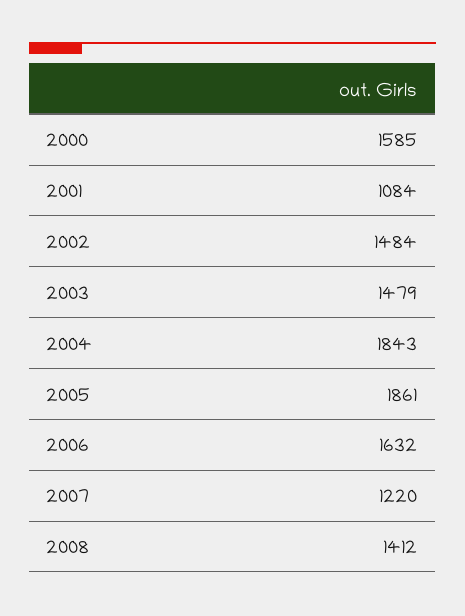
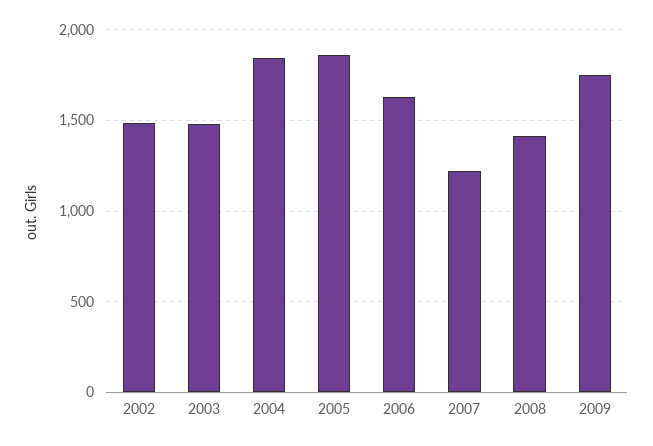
2000: 1585 -> none
2001: 1084 -> none
2009: none -> 1750

